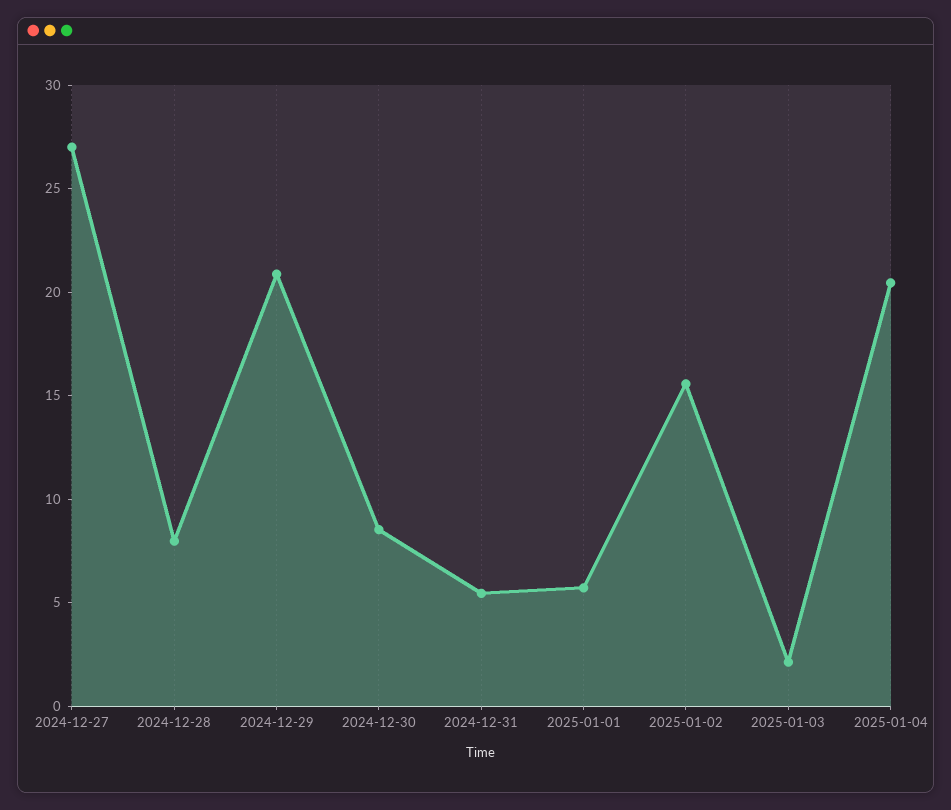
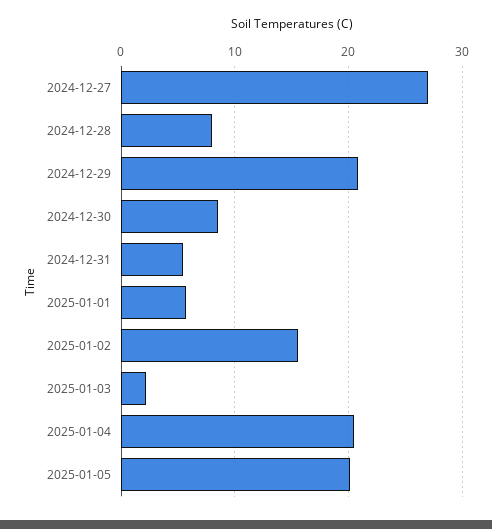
2025-01-05: none -> 20

